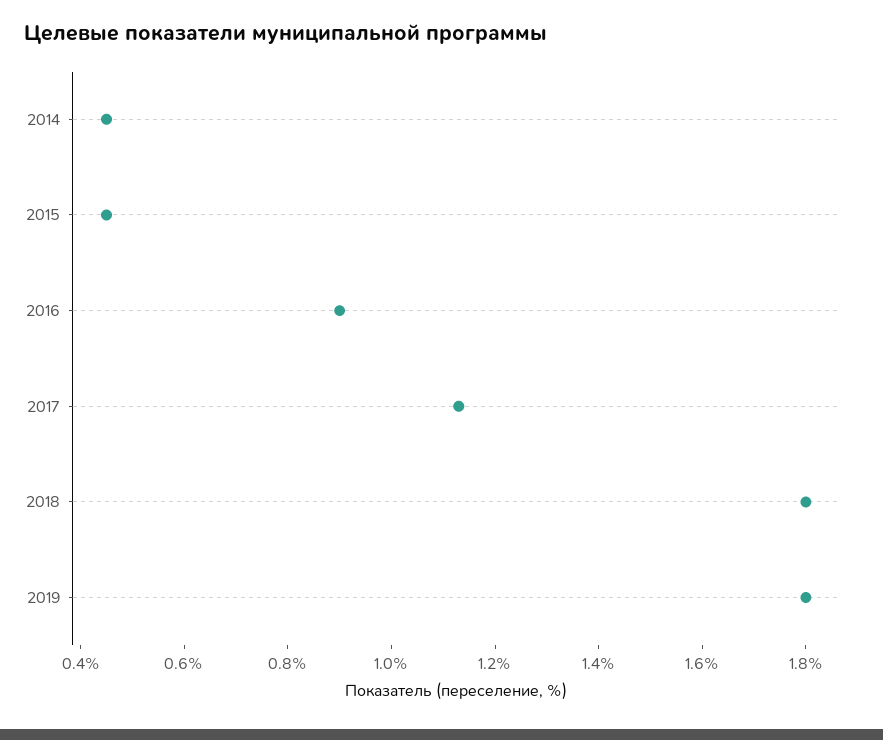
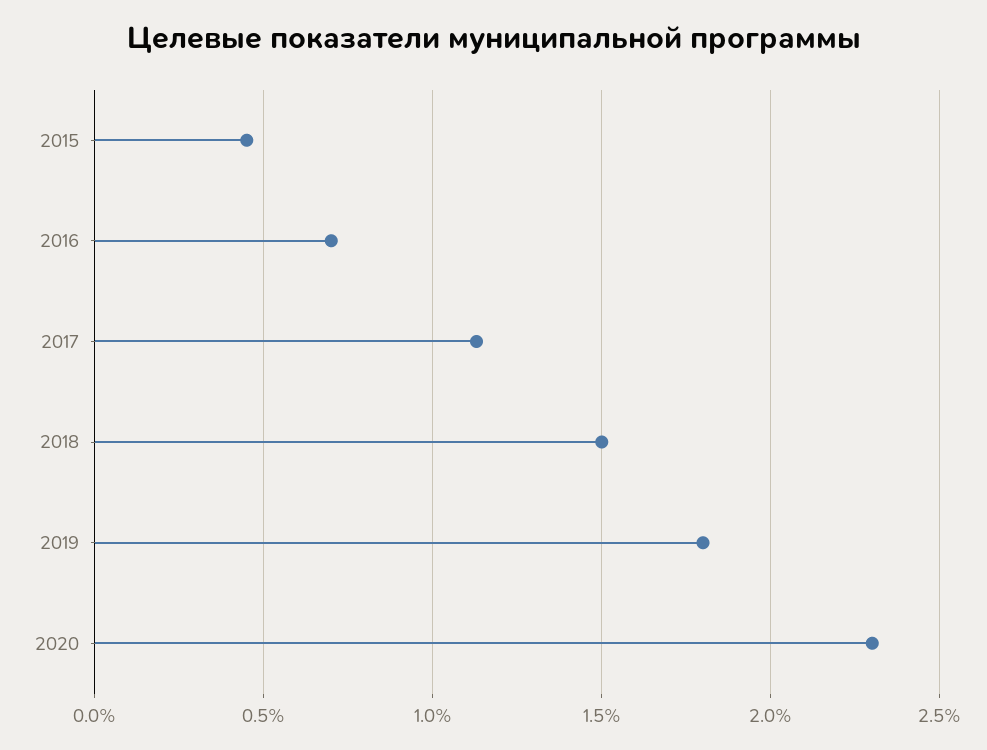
2014: 0.45 -> none
2016: 0.9 -> 0.7
2018: 1.8 -> 1.5
2020: none -> 2.3

